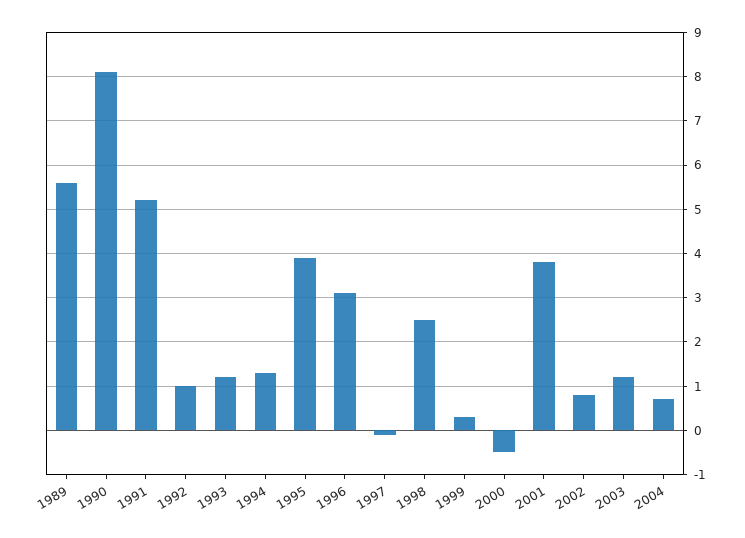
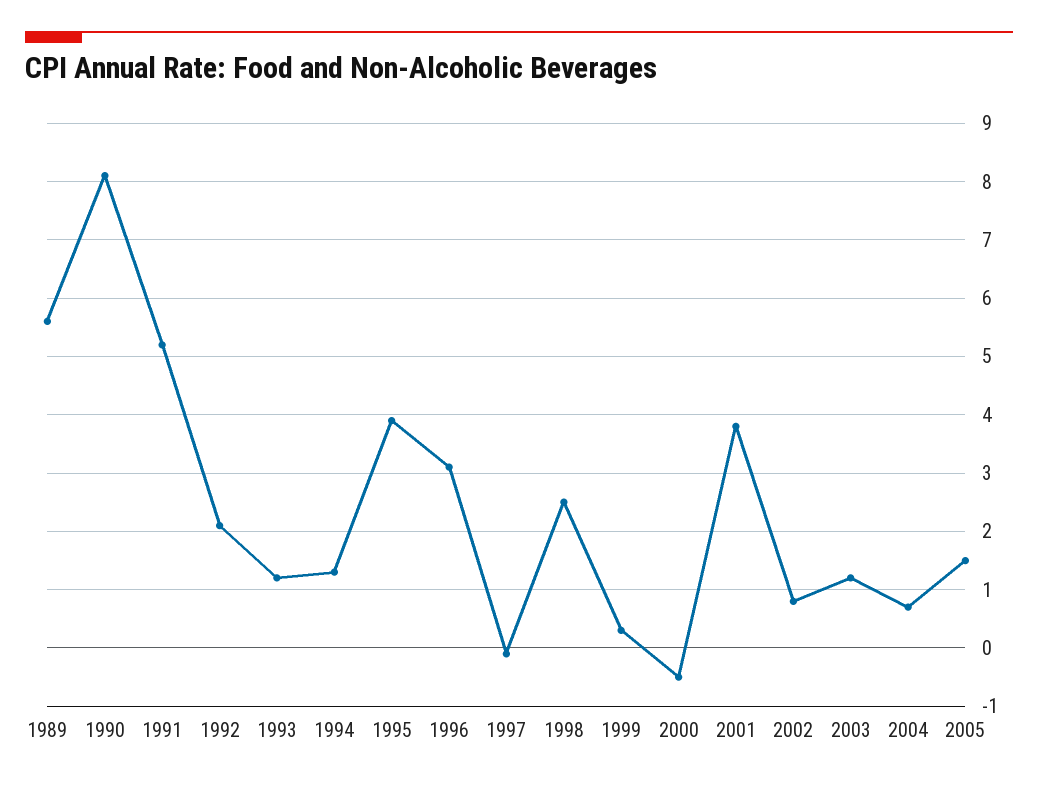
1992: 1 -> 2
2005: none -> 1.5

